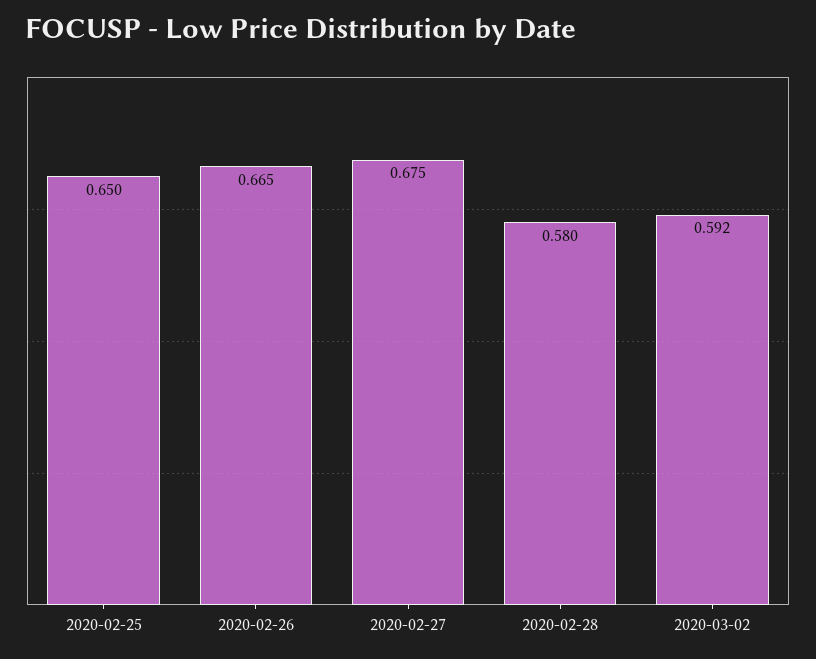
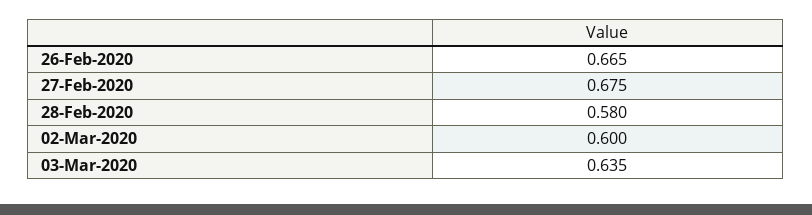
2020-02-25: 0.65 -> none
2020-03-02: 0.592 -> 0.6
03-Mar-2020: none -> 0.635

